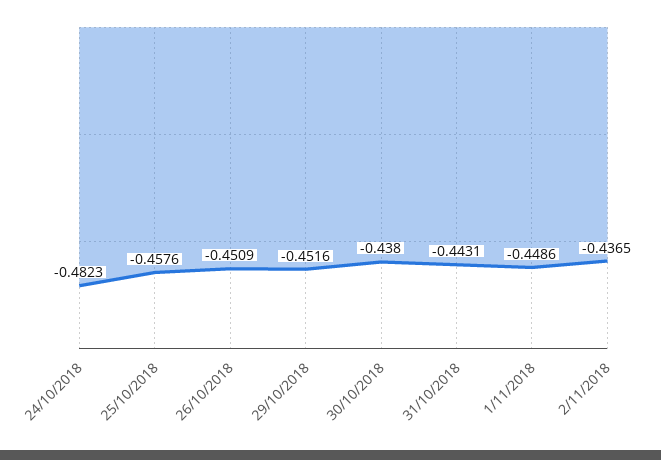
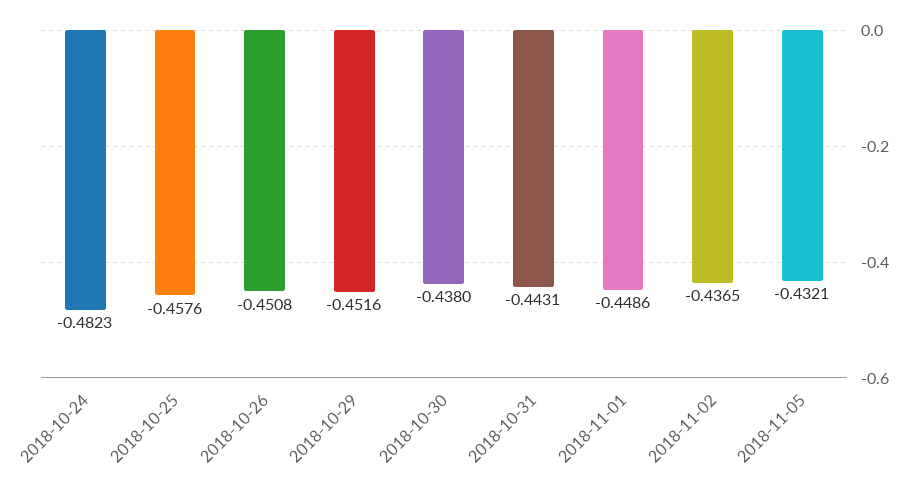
26/10/2018: -0.4509 -> -0.4508
2018-11-05: none -> -0.4321

